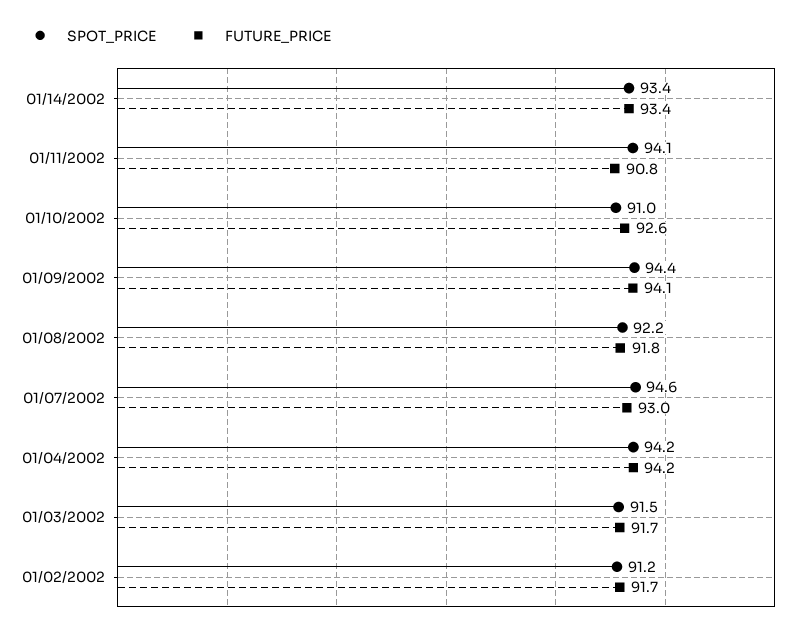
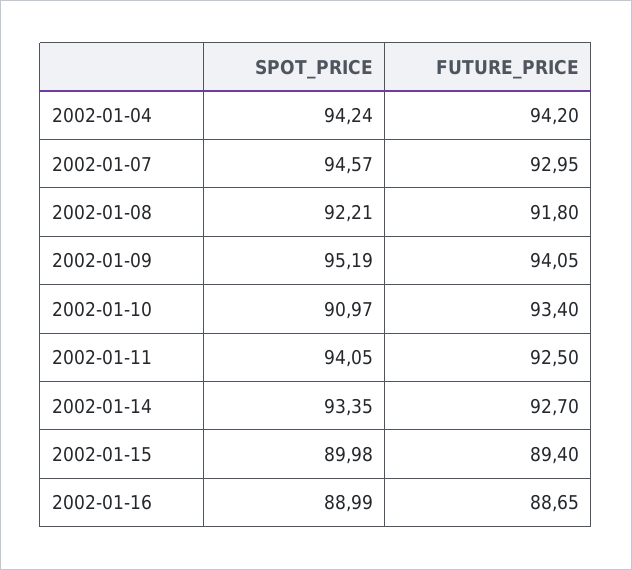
FUTURE_PRICE, 01/14/2002: 93.4 -> 92.7
FUTURE_PRICE, 01/11/2002: 90.8 -> 92.5
FUTURE_PRICE, 01/10/2002: 92.6 -> 93.4
SPOT_PRICE, 01/09/2002: 94.4 -> 95.19
SPOT_PRICE, 01/03/2002: 91.5 -> none
FUTURE_PRICE, 01/03/2002: 91.7 -> none
SPOT_PRICE, 01/02/2002: 91.2 -> none
FUTURE_PRICE, 01/02/2002: 91.7 -> none
SPOT_PRICE, 2002-01-15: none -> 89.98
FUTURE_PRICE, 2002-01-15: none -> 89.4
SPOT_PRICE, 2002-01-16: none -> 88.99
FUTURE_PRICE, 2002-01-16: none -> 88.65

